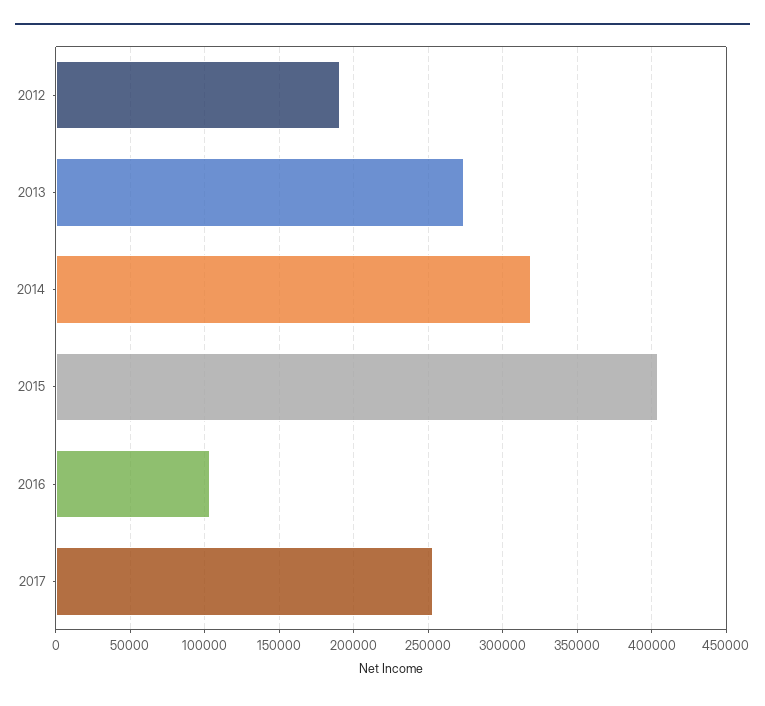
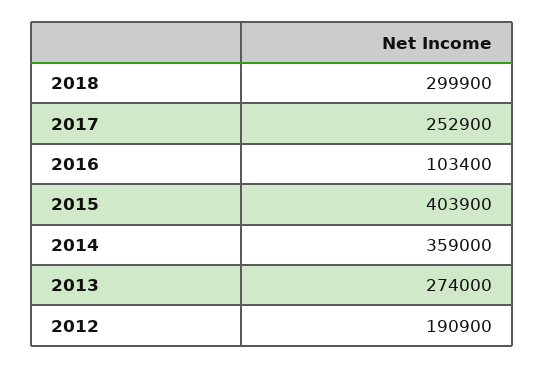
2014: 320000 -> 359000
2018: none -> 299900

